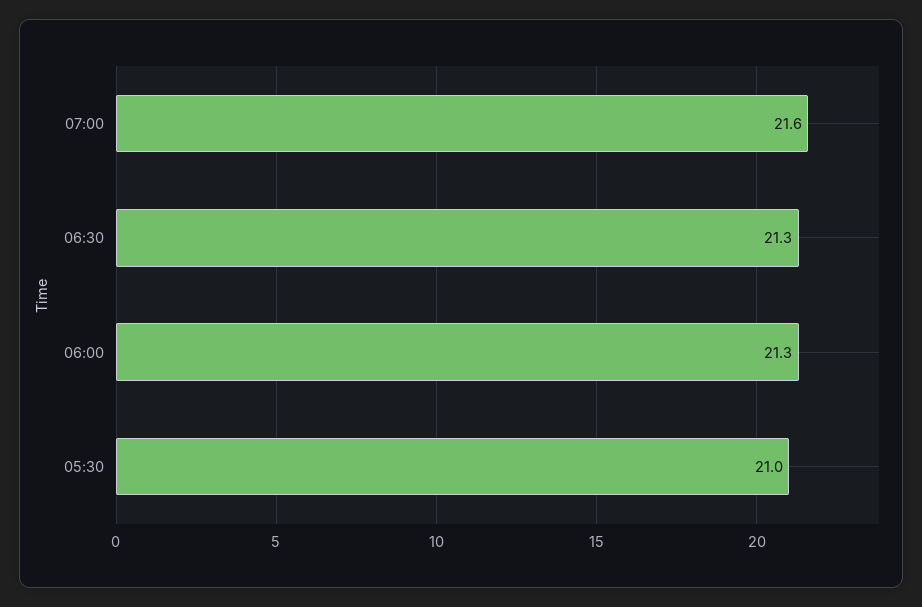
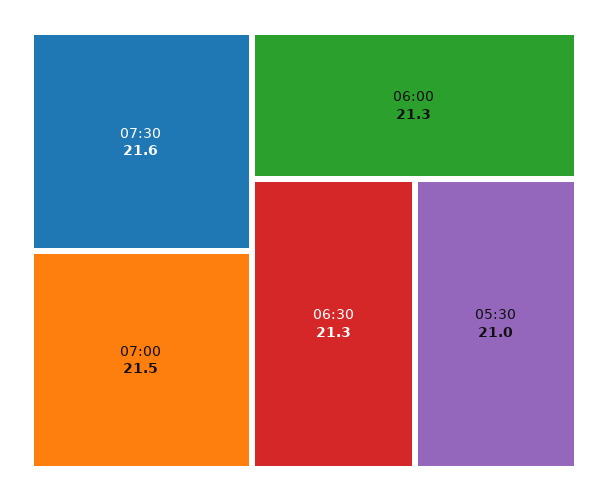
07:00: 21.6 -> 21.5
07:30: none -> 21.6

